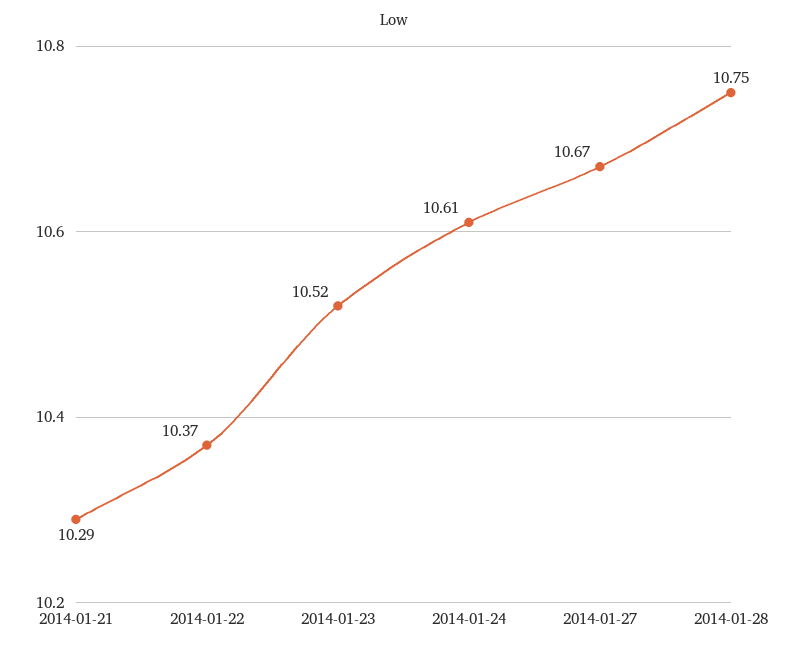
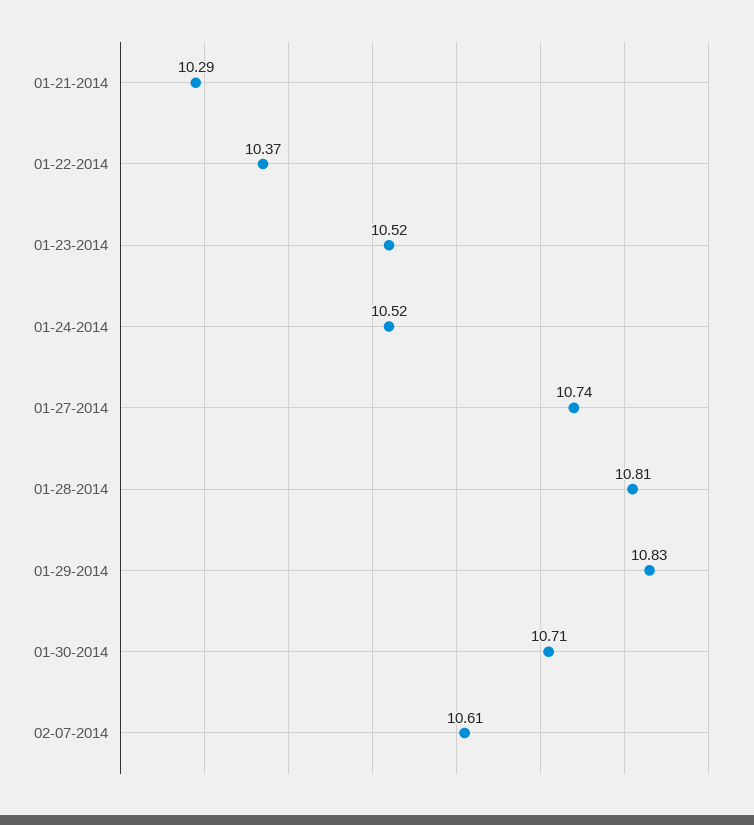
2014-01-24: 10.61 -> 10.52
2014-01-27: 10.67 -> 10.74
2014-01-28: 10.75 -> 10.81
01-29-2014: none -> 10.83
01-30-2014: none -> 10.71
02-07-2014: none -> 10.61

